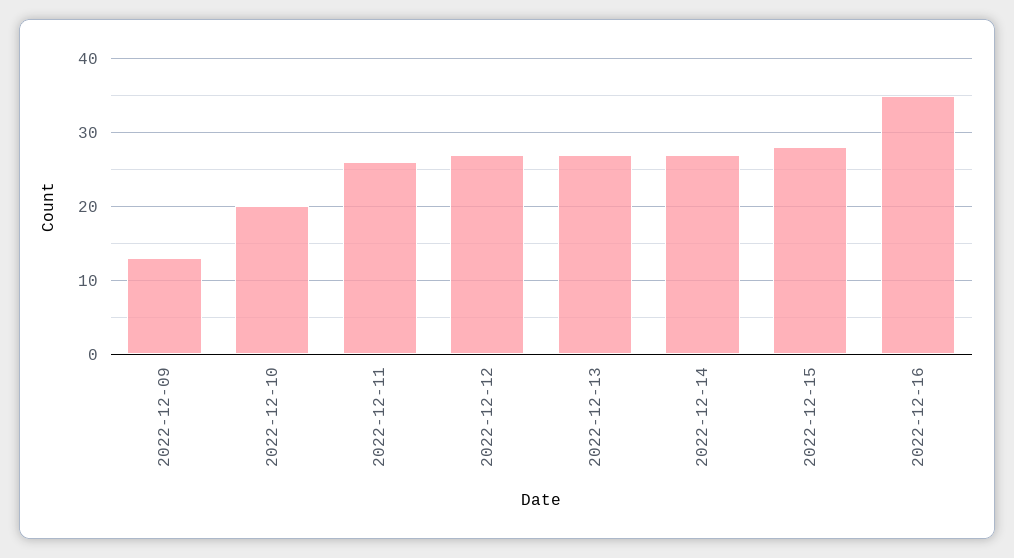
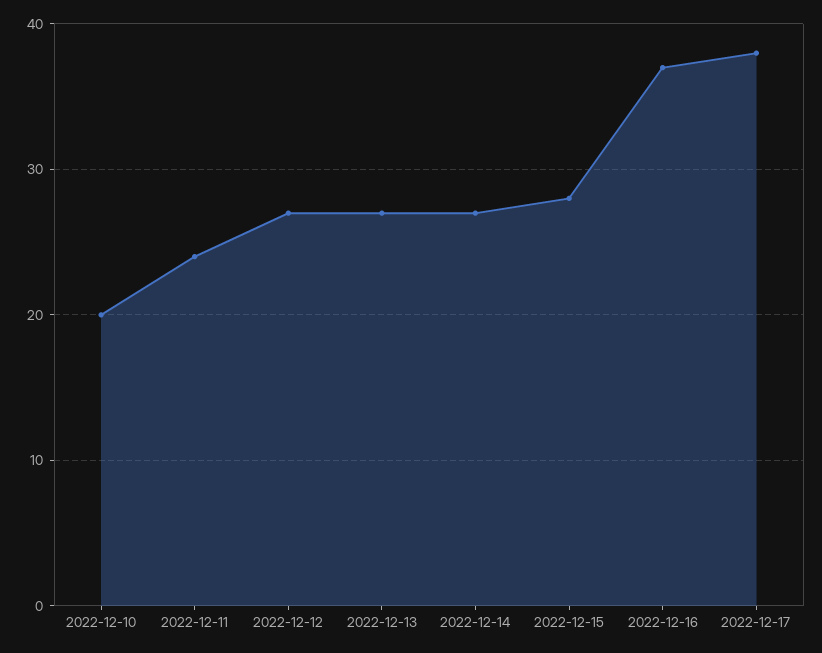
2022-12-09: 13 -> none
2022-12-11: 26 -> 24
2022-12-16: 35 -> 37
2022-12-17: none -> 38

